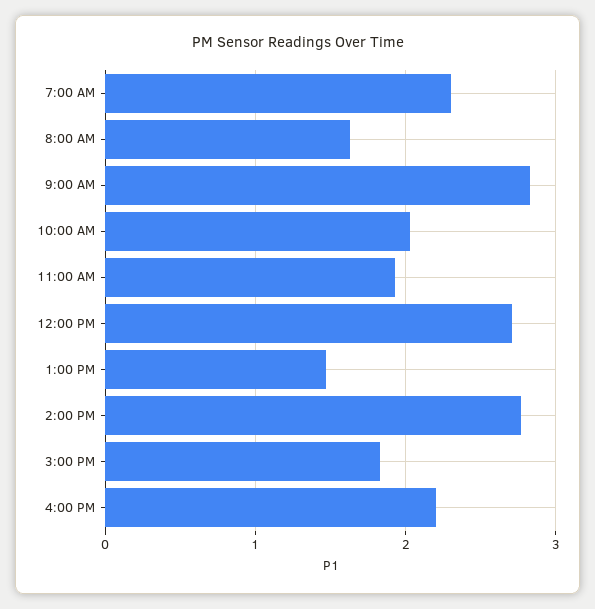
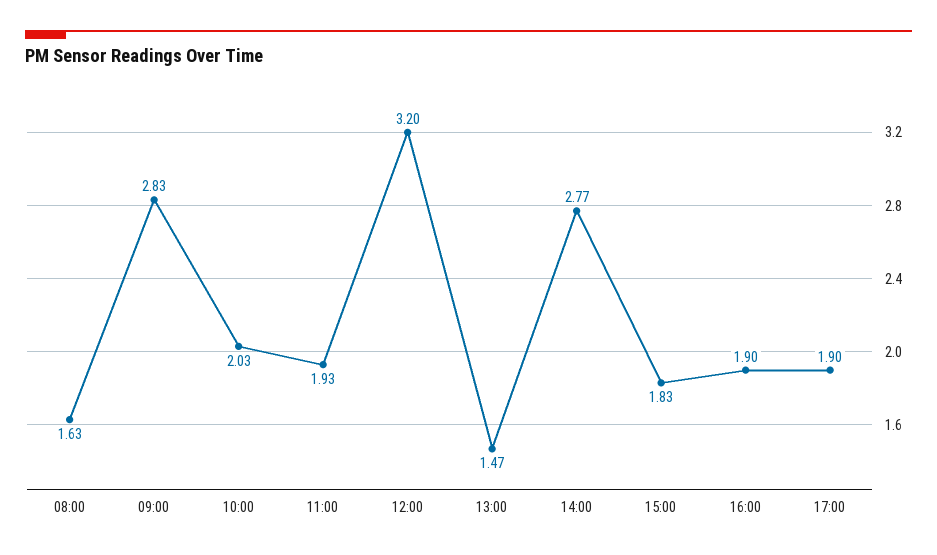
7:00 AM: 2.3 -> none
12:00 PM: 2.7 -> 3.2
4:00 PM: 2.2 -> 1.9
17:00: none -> 1.9

